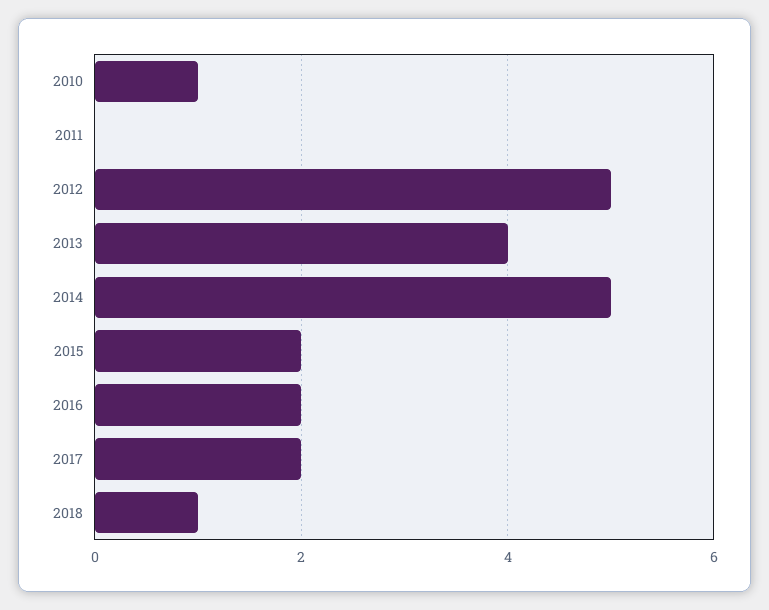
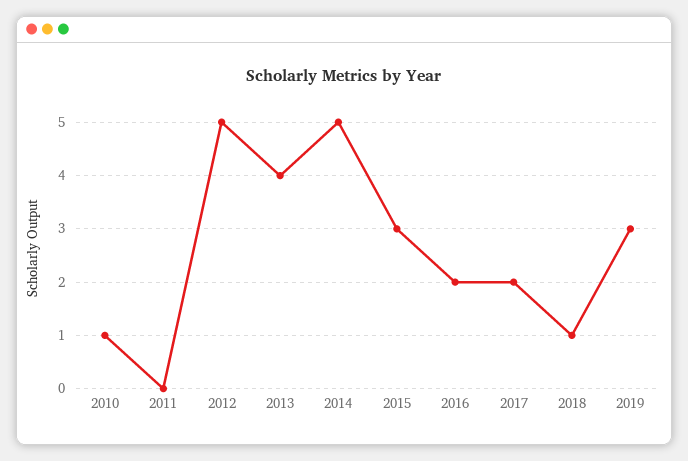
2015: 2 -> 3
2019: none -> 3

